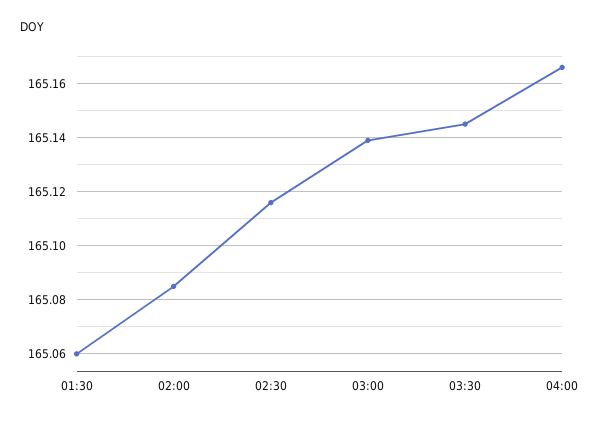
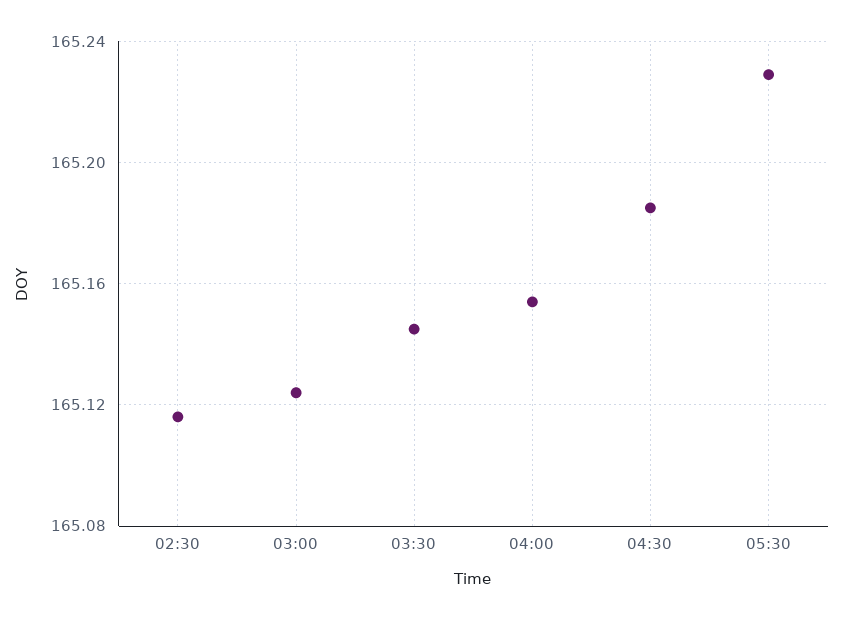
01:30: 165.06 -> none
02:00: 165.085 -> none
03:00: 165.14 -> 165.125
04:00: 165.165 -> 165.155
04:30: none -> 165.185
05:30: none -> 165.23

